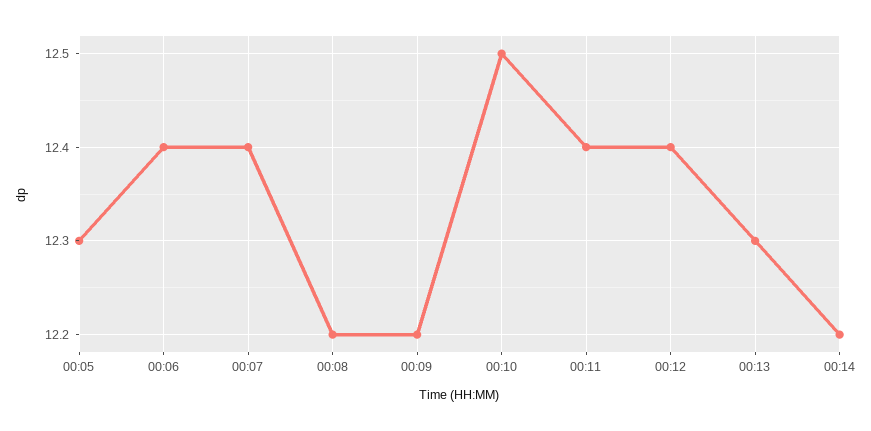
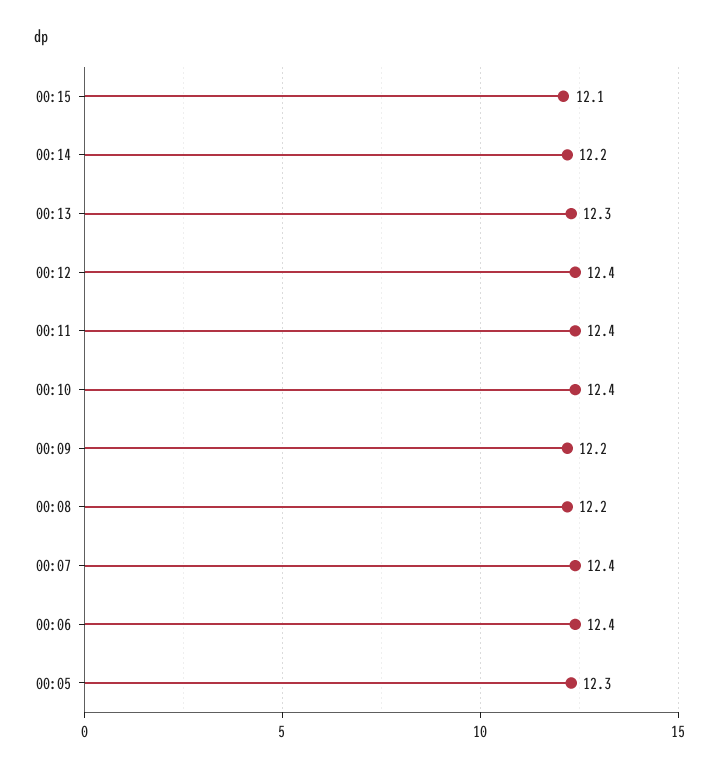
00:10: 12.5 -> 12.4
00:15: none -> 12.1

